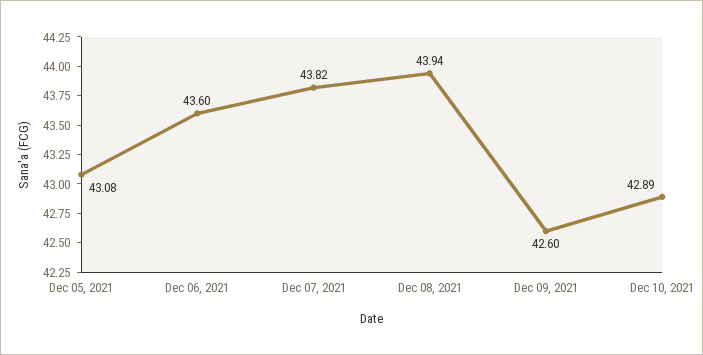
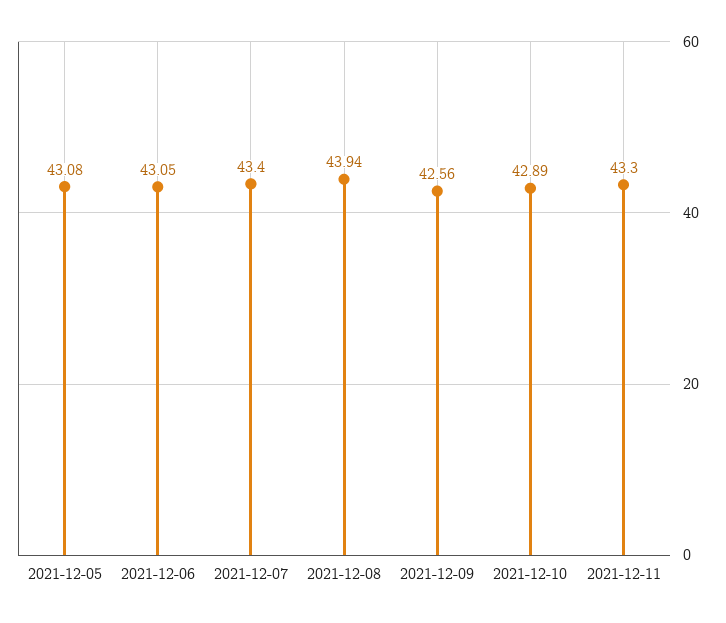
Dec 06, 2021: 43.6 -> 43.05
Dec 07, 2021: 43.82 -> 43.4
Dec 09, 2021: 42.6 -> 42.56
2021-12-11: none -> 43.3

